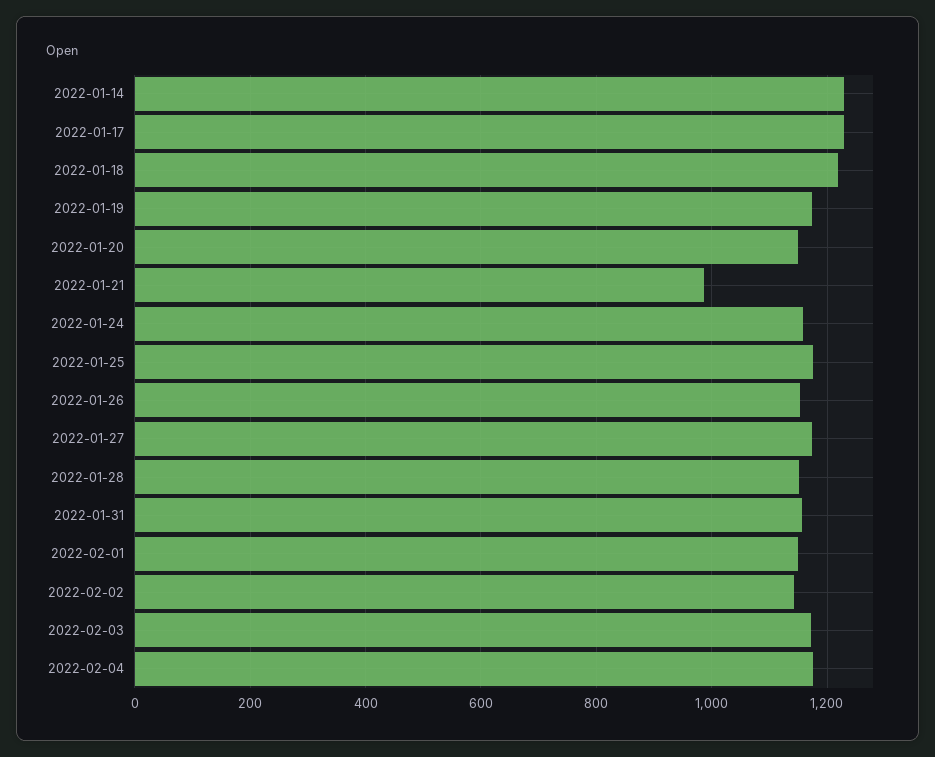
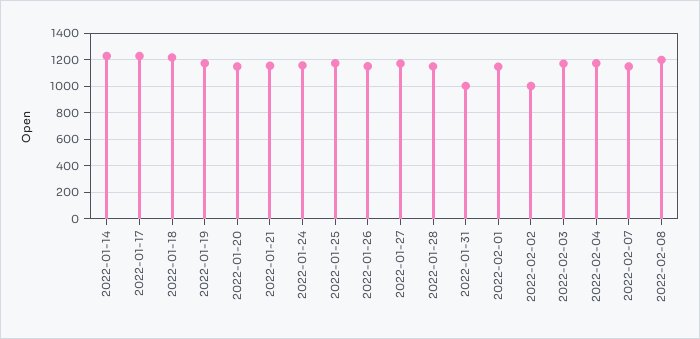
2022-01-21: 980 -> 1150
2022-01-31: 1160 -> 1000
2022-02-02: 1140 -> 1000
2022-02-07: none -> 1150
2022-02-08: none -> 1200

